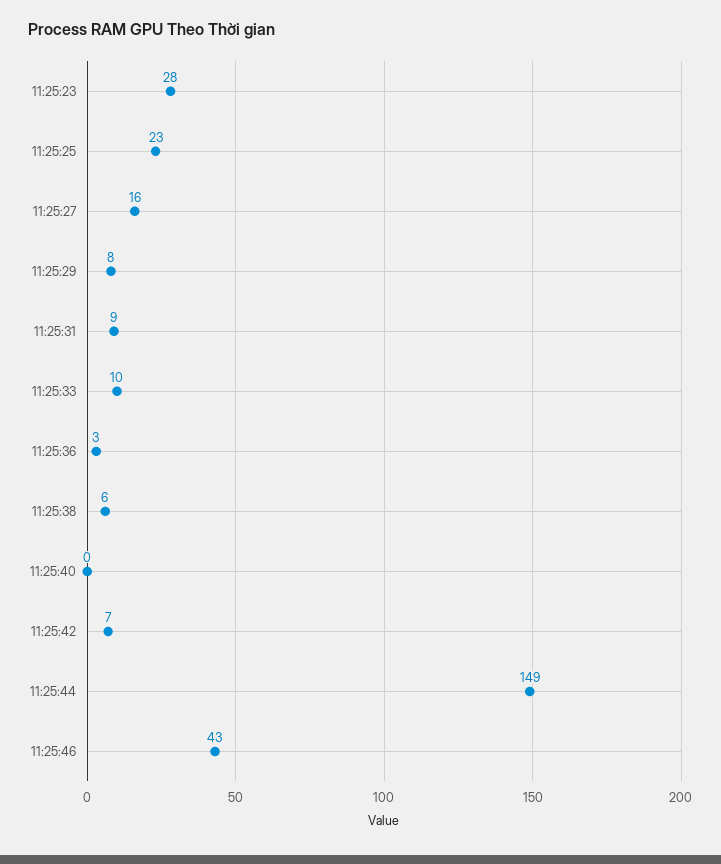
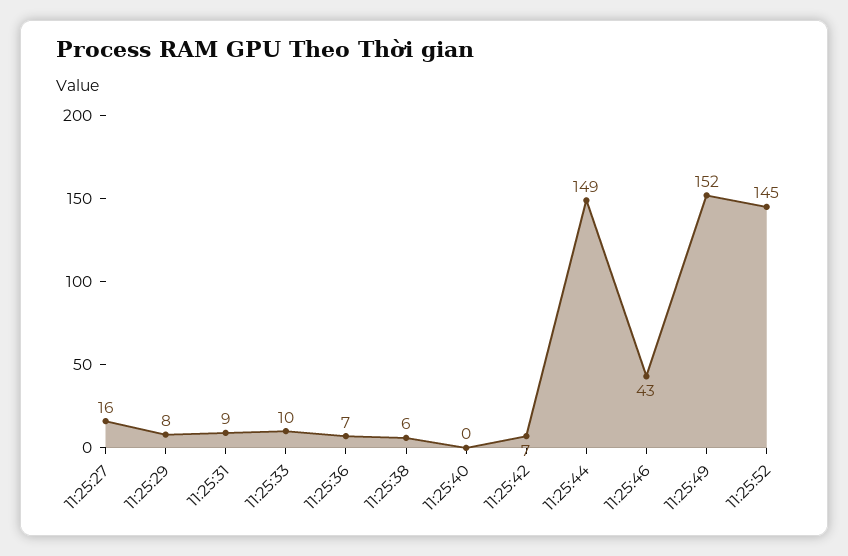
11:25:23: 28 -> none
11:25:25: 23 -> none
11:25:36: 3 -> 7
11:25:49: none -> 152
11:25:52: none -> 145

